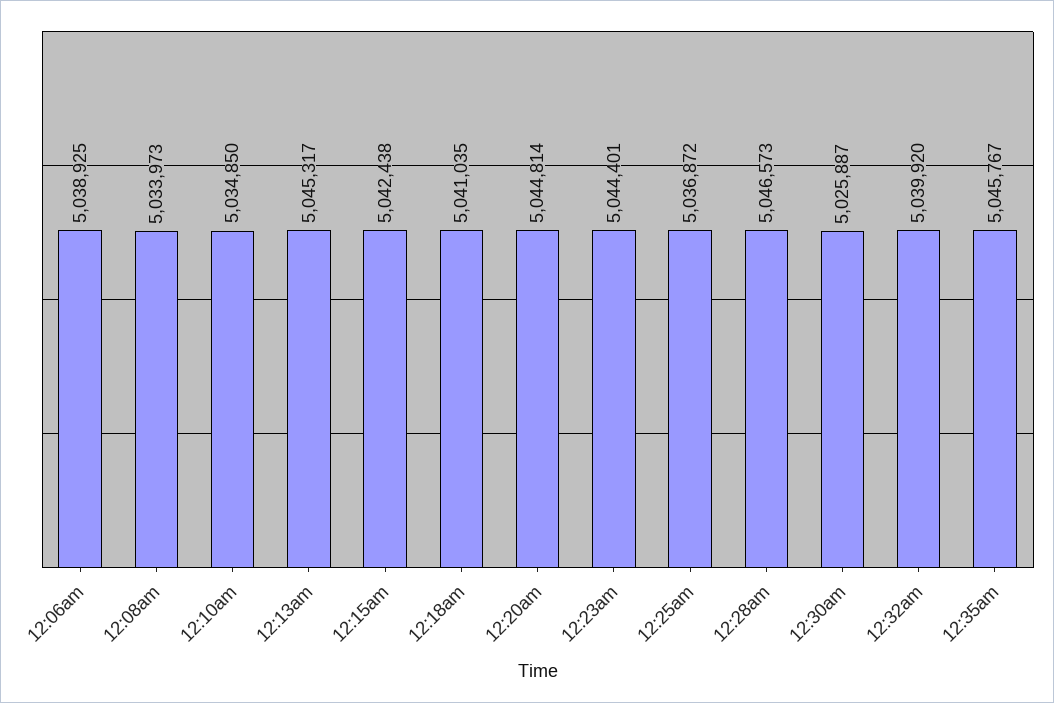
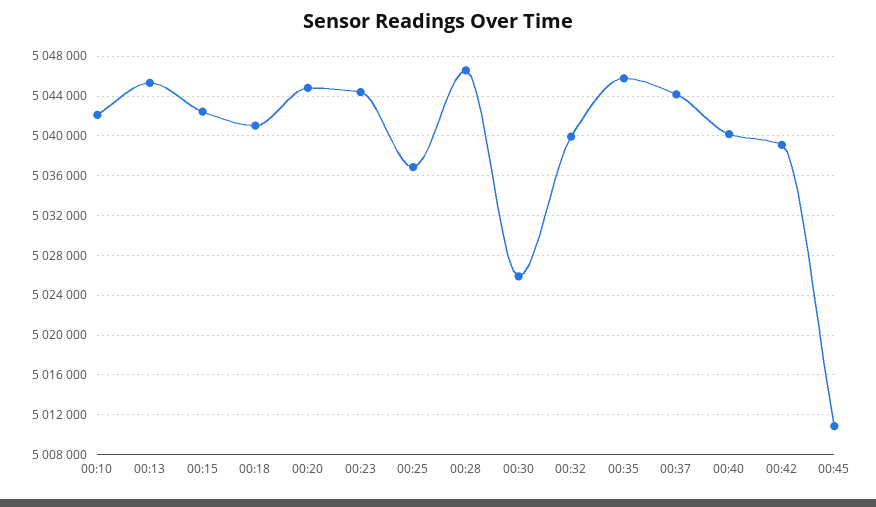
12:06am: 5038925 -> none
12:08am: 5033973 -> none
12:10am: 5034850 -> 5042000
00:37: none -> 5044000
00:40: none -> 5040000
00:42: none -> 5039000
00:45: none -> 5011000

